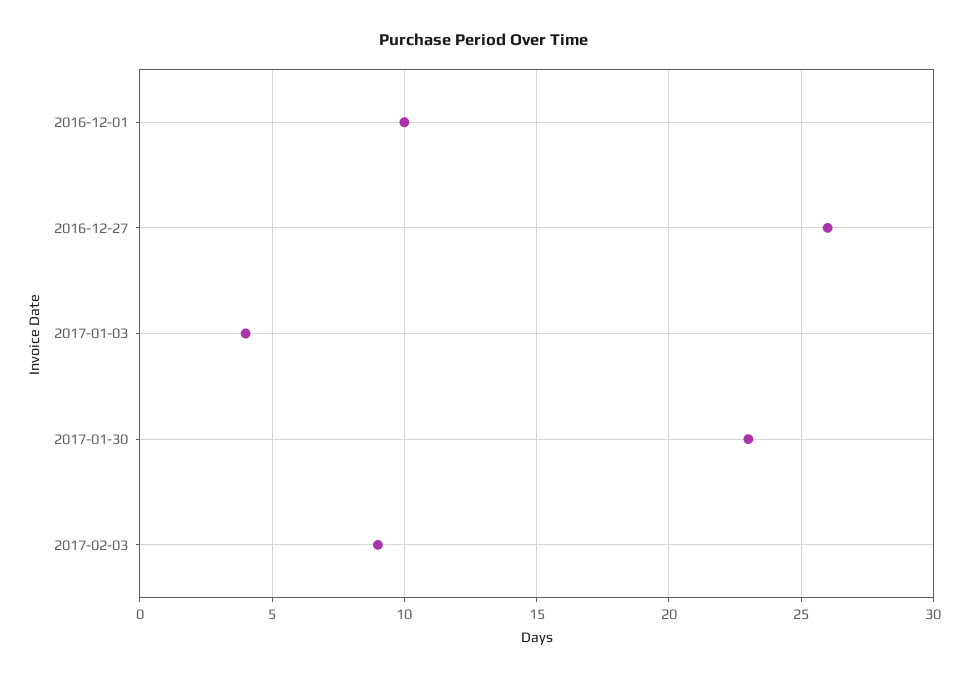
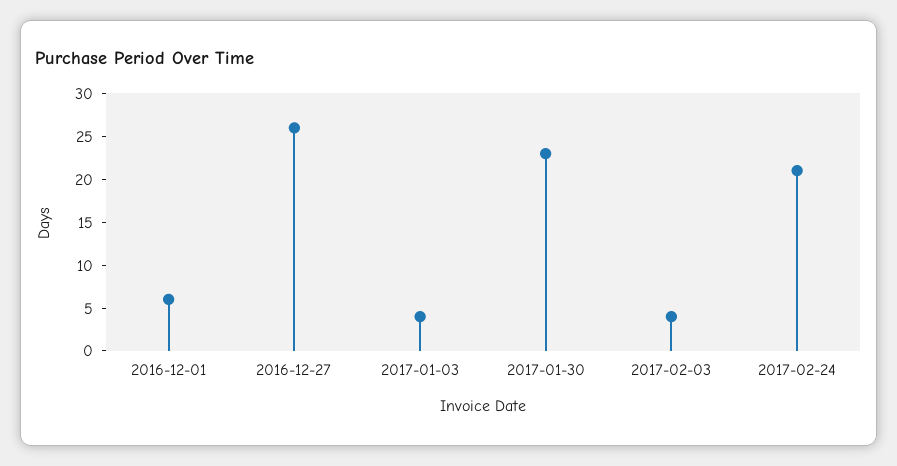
2016-12-01: 10 -> 6
2017-02-03: 9 -> 4
2017-02-24: none -> 21

